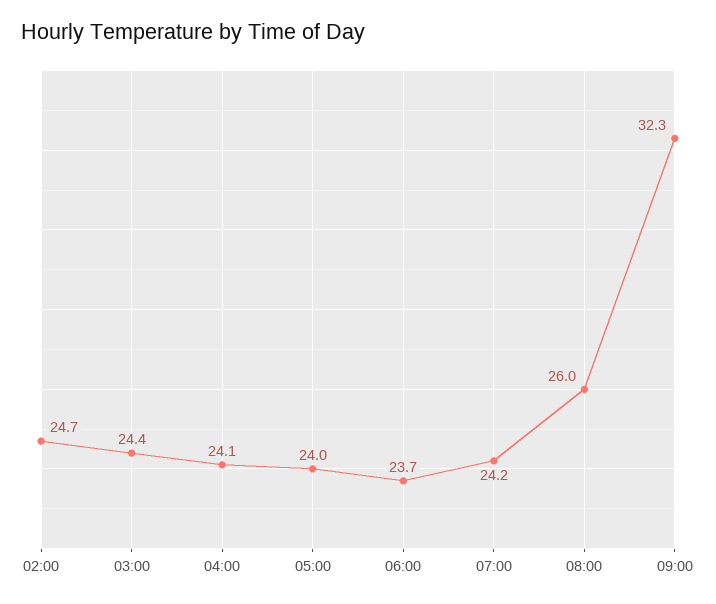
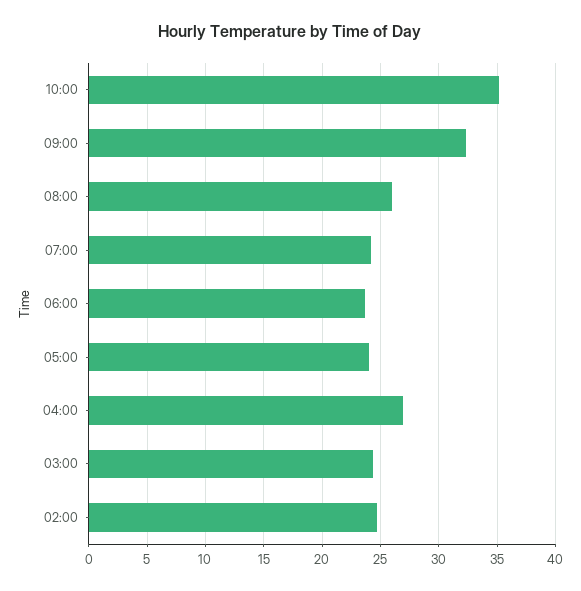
04:00: 24.1 -> 27
10:00: none -> 35

